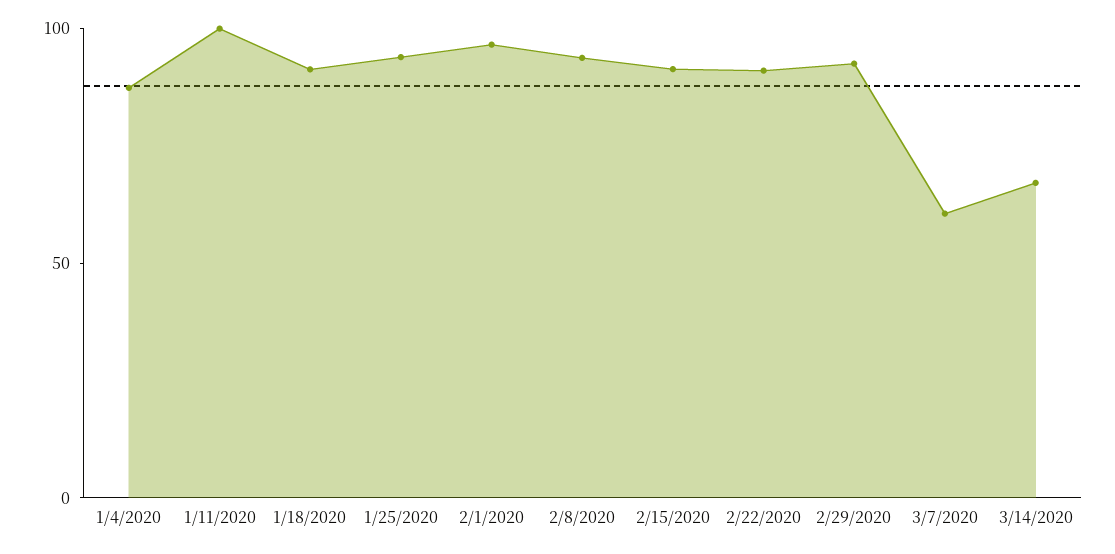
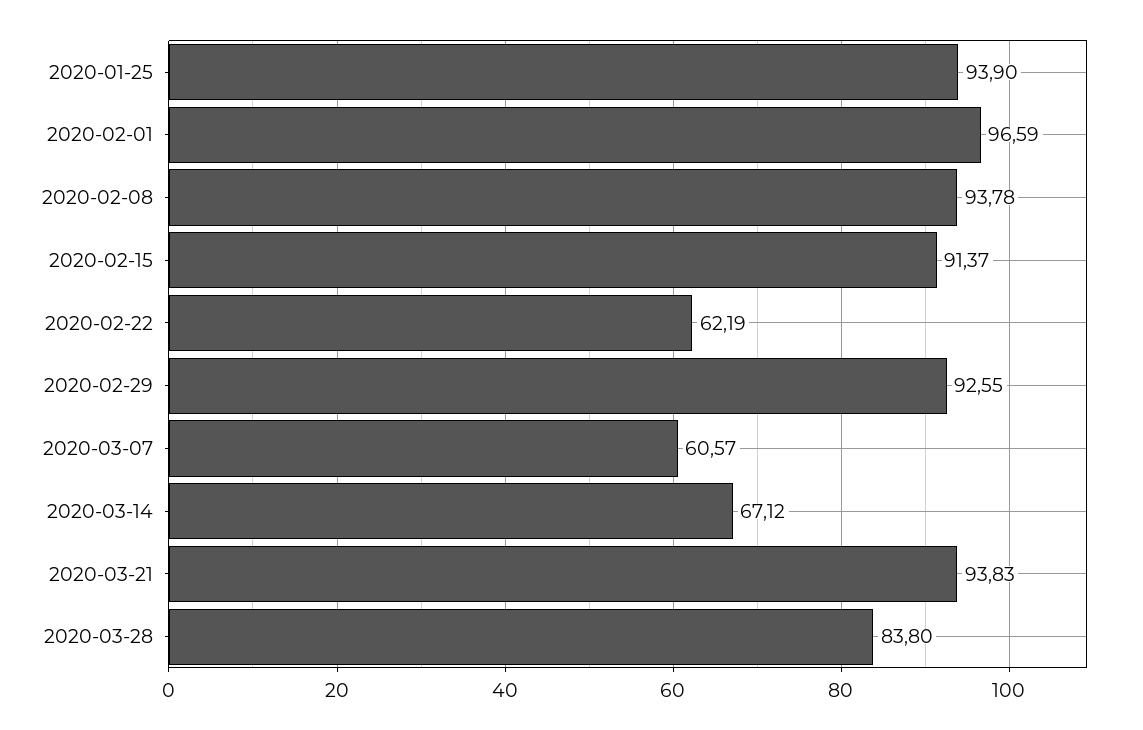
1/4/2020: 90 -> none
1/11/2020: 100 -> none
1/18/2020: 90 -> none
2/22/2020: 90 -> 62.19
2020-03-21: none -> 93.83
2020-03-28: none -> 83.8

